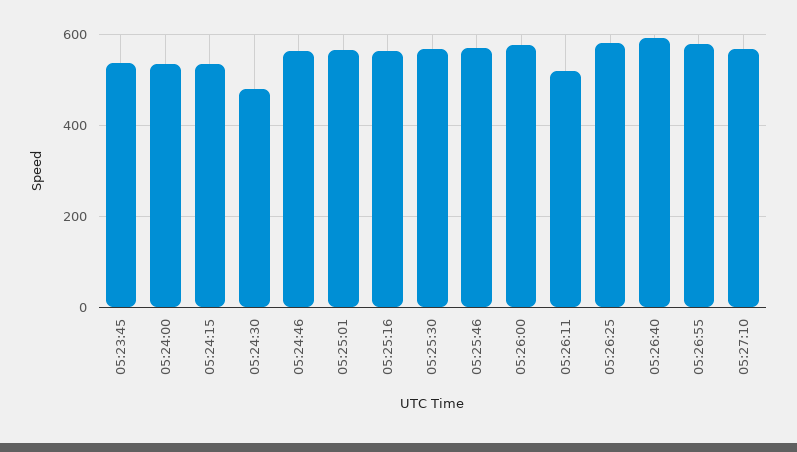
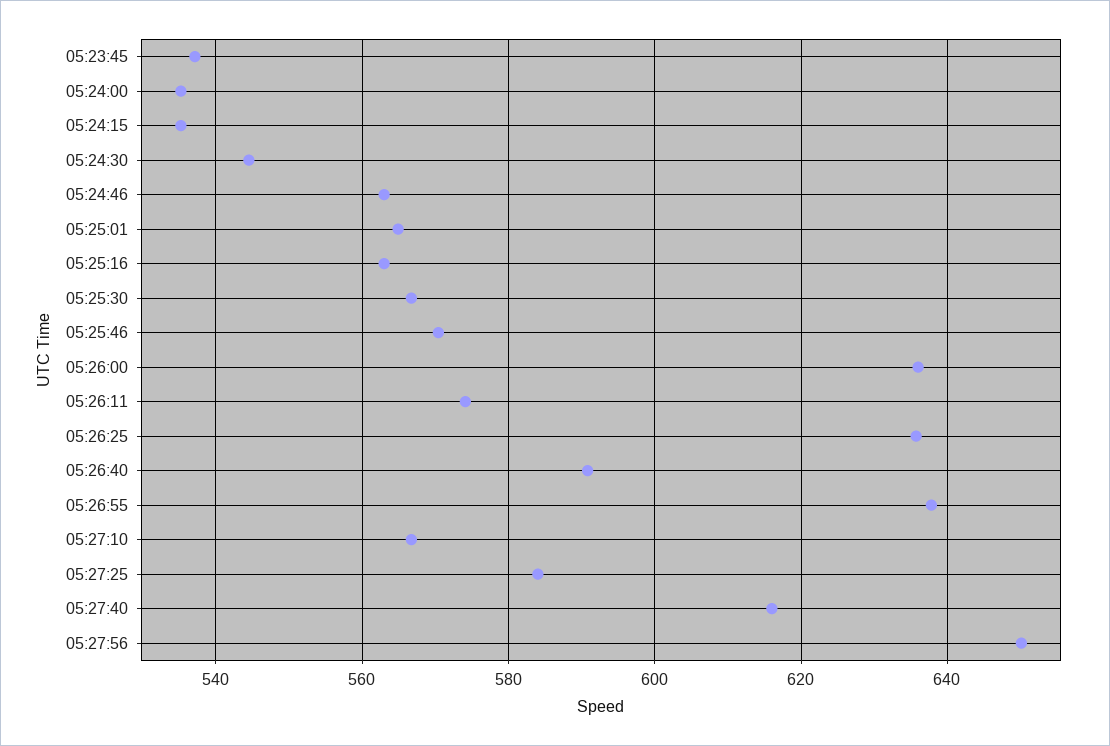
05:24:30: 480 -> 544
05:26:00: 580 -> 636
05:26:11: 520 -> 574
05:26:25: 580 -> 636
05:26:55: 580 -> 638
05:27:25: none -> 584
05:27:40: none -> 616
05:27:56: none -> 650

